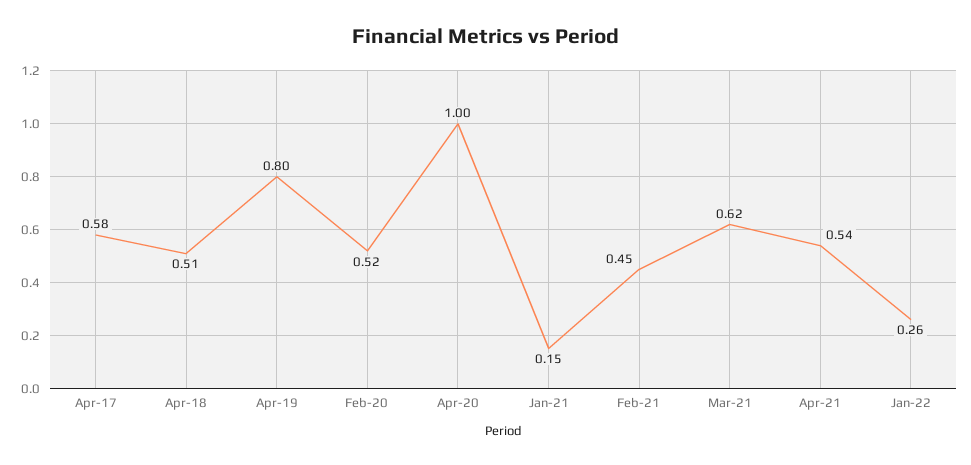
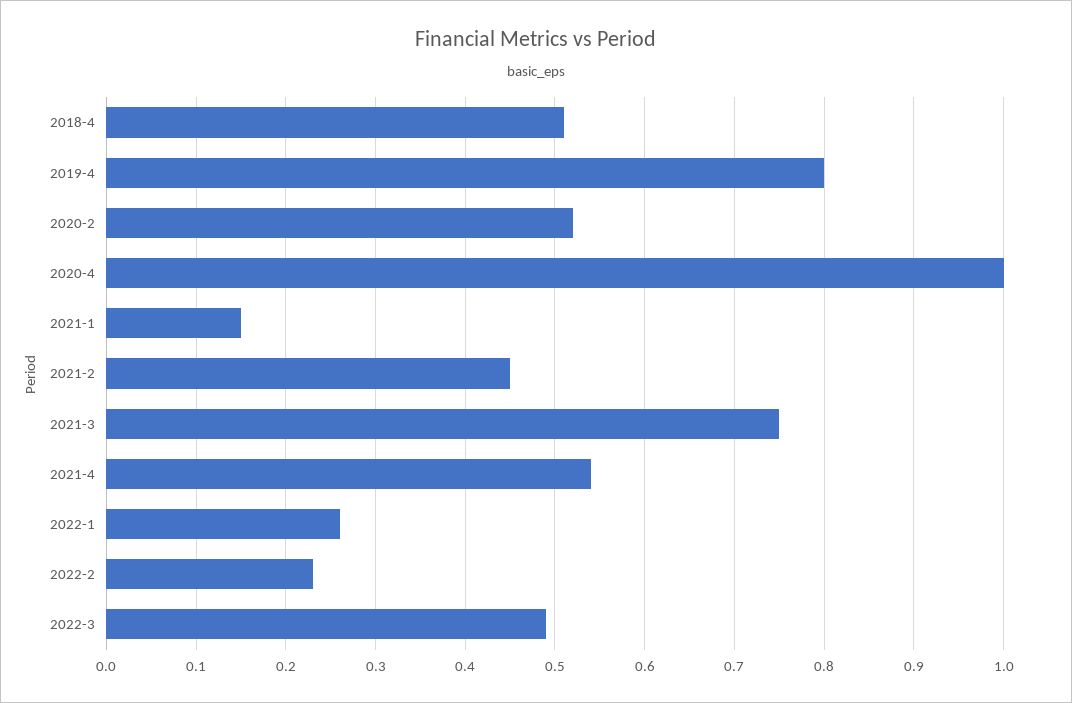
Apr-17: 0.58 -> none
Mar-21: 0.62 -> 0.75
2022-2: none -> 0.23
2022-3: none -> 0.49

